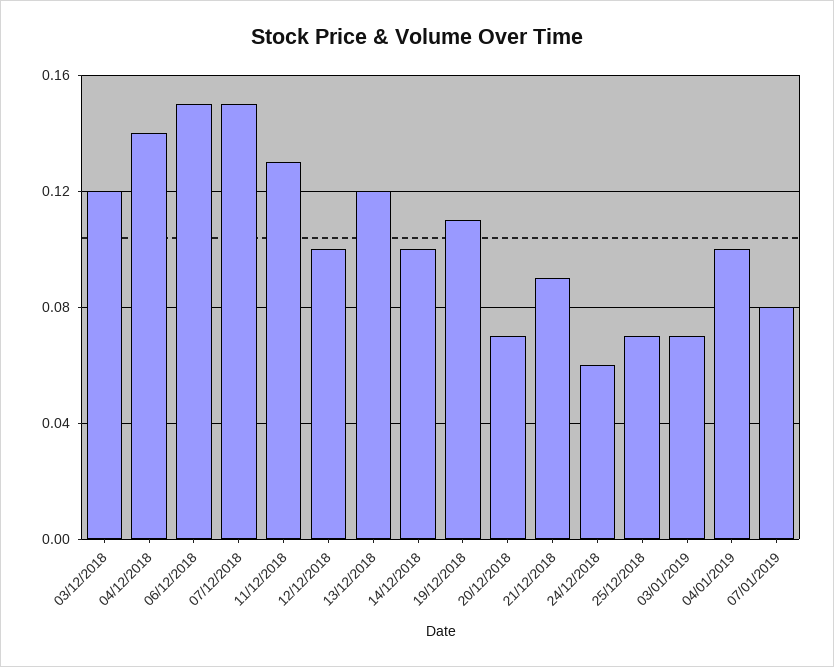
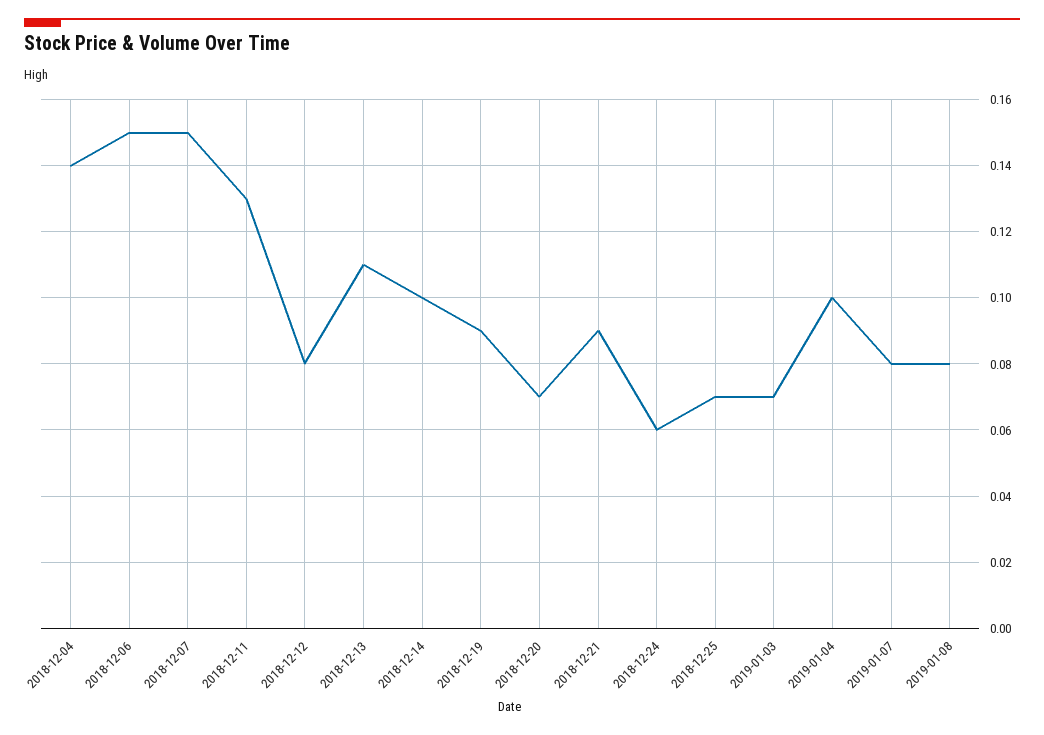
03/12/2018: 0.12 -> none
12/12/2018: 0.1 -> 0.08
13/12/2018: 0.12 -> 0.11
19/12/2018: 0.11 -> 0.09
2019-01-08: none -> 0.08

